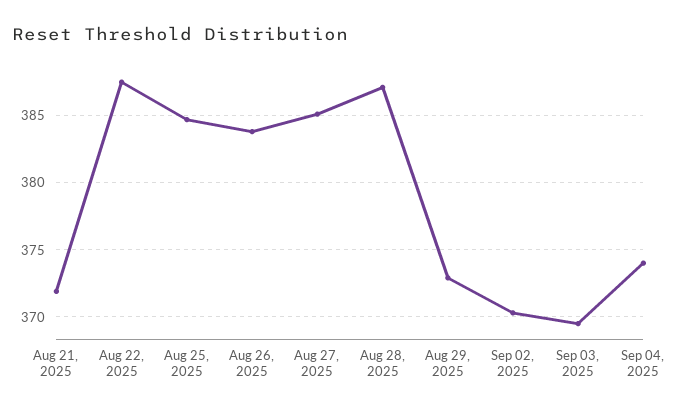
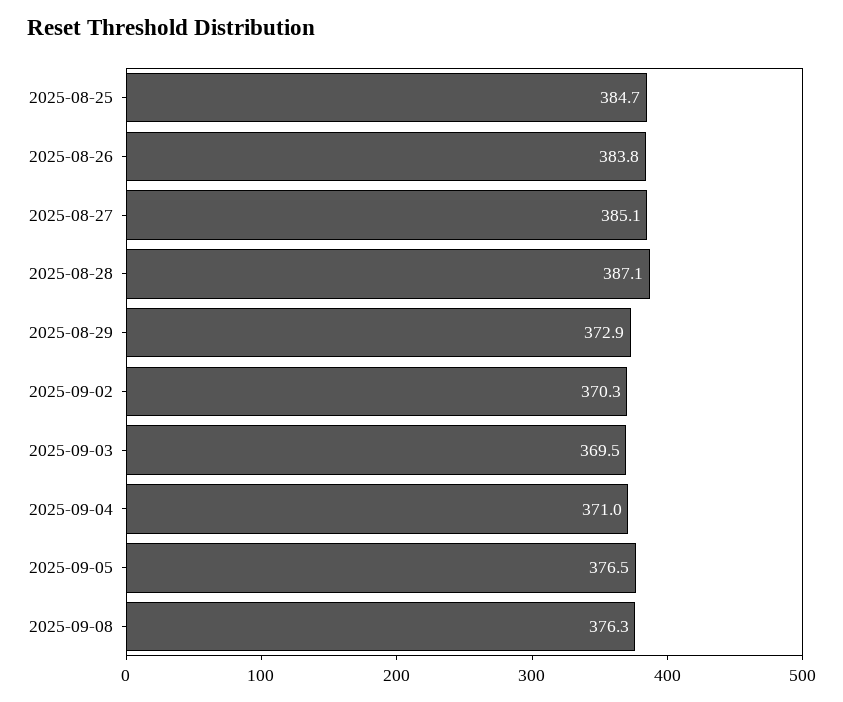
Aug 21, 2025: 372 -> none
Aug 22, 2025: 387.5 -> none
Sep 04, 2025: 374 -> 371
2025-09-05: none -> 376.5
2025-09-08: none -> 376.3

